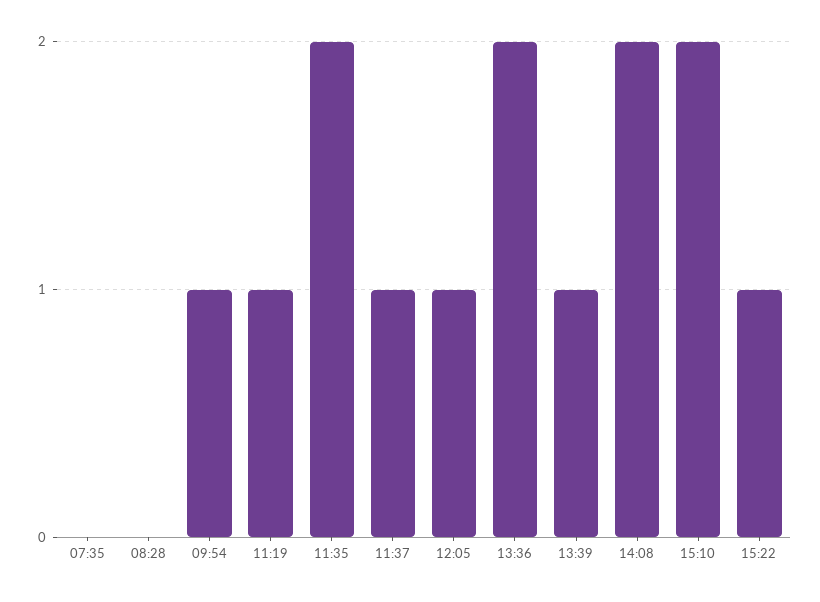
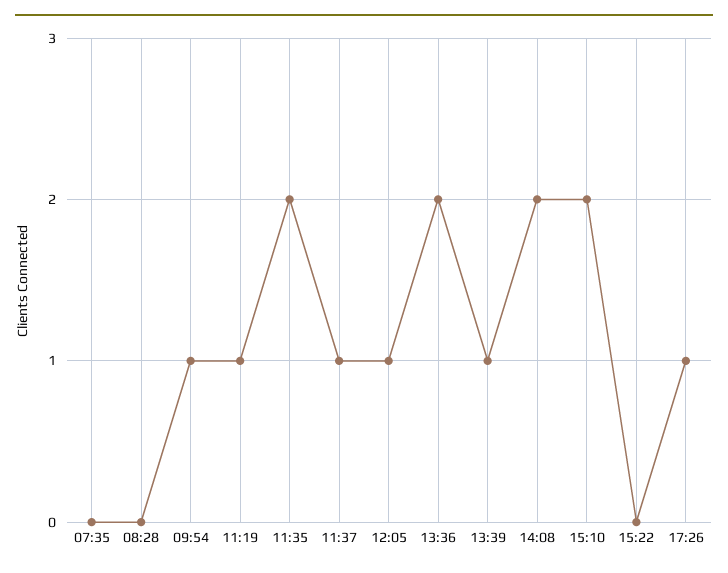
15:22: 1 -> 0
17:26: none -> 1

